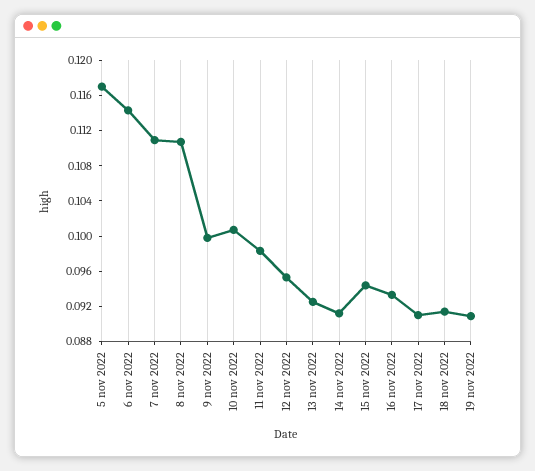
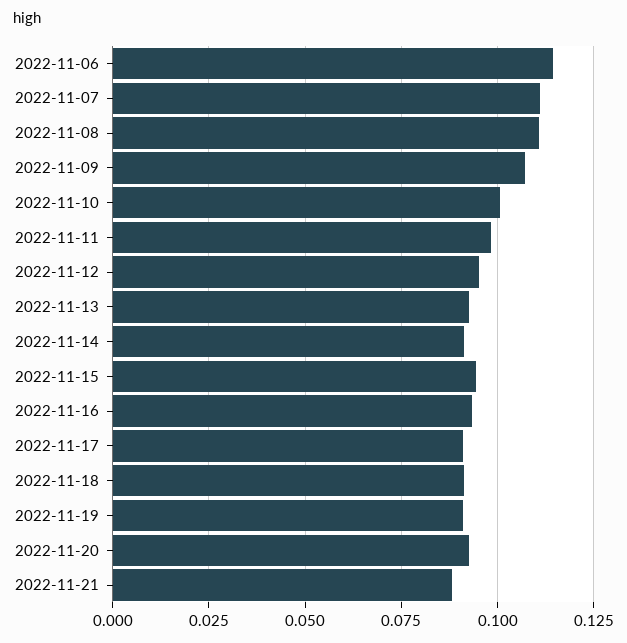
5 nov 2022: 0.117 -> none
9 nov 2022: 0.1 -> 0.1075
2022-11-20: none -> 0.0925
2022-11-21: none -> 0.0875

